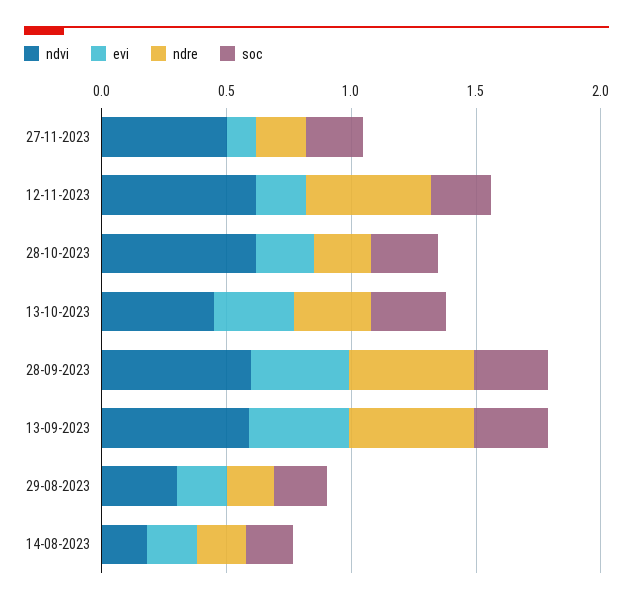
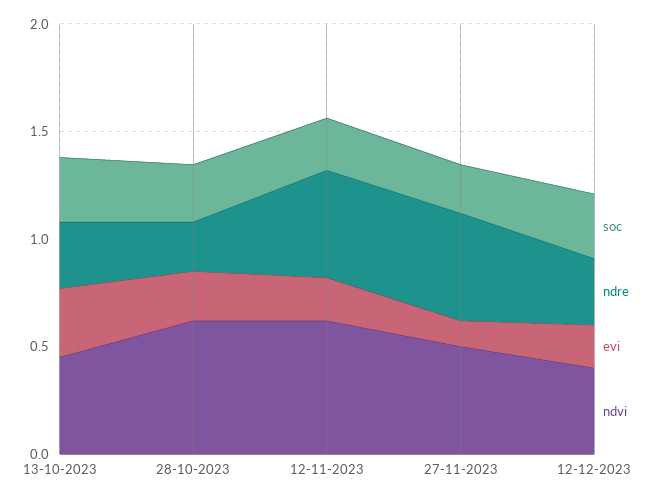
ndre, 27-11-2023: 0.2 -> 0.5
ndvi, 28-09-2023: 0.6 -> none
evi, 28-09-2023: 0.4 -> none
ndre, 28-09-2023: 0.5 -> none
soc, 28-09-2023: 0.3 -> none
ndvi, 13-09-2023: 0.6 -> none
evi, 13-09-2023: 0.4 -> none
ndre, 13-09-2023: 0.5 -> none
soc, 13-09-2023: 0.3 -> none
ndvi, 29-08-2023: 0.3 -> none
evi, 29-08-2023: 0.2 -> none
ndre, 29-08-2023: 0.2 -> none
soc, 29-08-2023: 0.2 -> none
ndvi, 14-08-2023: 0.2 -> none
evi, 14-08-2023: 0.2 -> none
ndre, 14-08-2023: 0.2 -> none
soc, 14-08-2023: 0.2 -> none
soc, 12-12-2023: none -> 0.3
ndre, 12-12-2023: none -> 0.3
evi, 12-12-2023: none -> 0.2
ndvi, 12-12-2023: none -> 0.4

